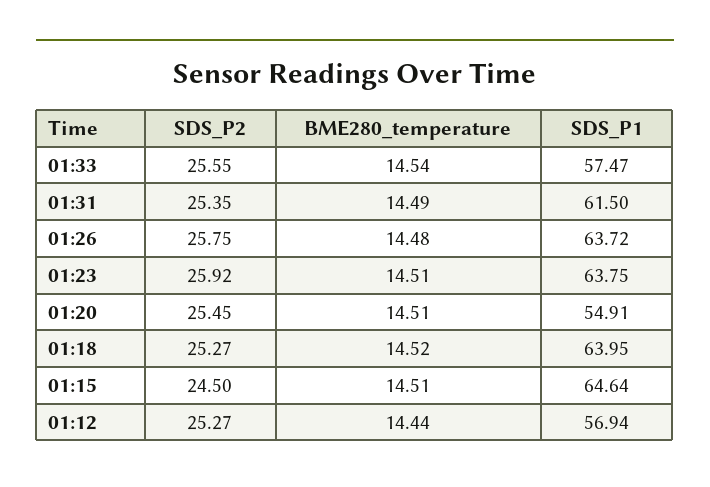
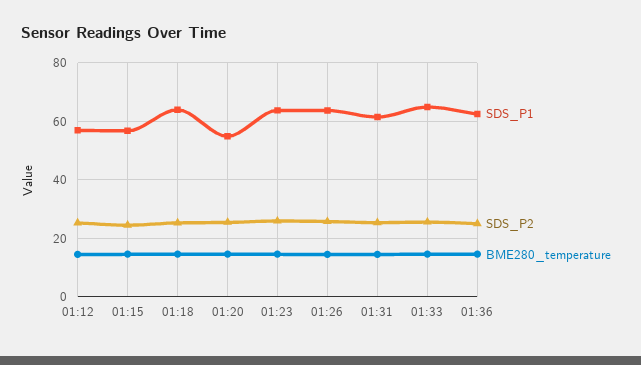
SDS_P1, 01:33: 57.47 -> 65
SDS_P1, 01:15: 64.64 -> 57.5
SDS_P1, 01:36: none -> 62.5
SDS_P2, 01:36: none -> 25
BME280_temperature, 01:36: none -> 15

